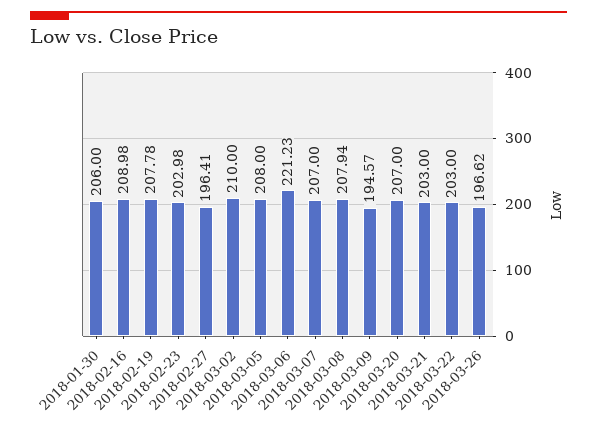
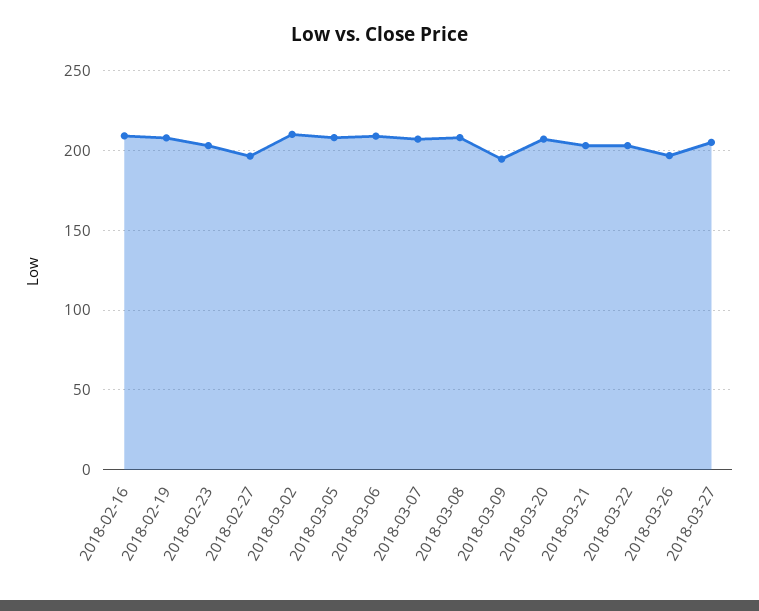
2018-01-30: 206 -> none
2018-03-06: 221.23 -> 210
2018-03-27: none -> 205

